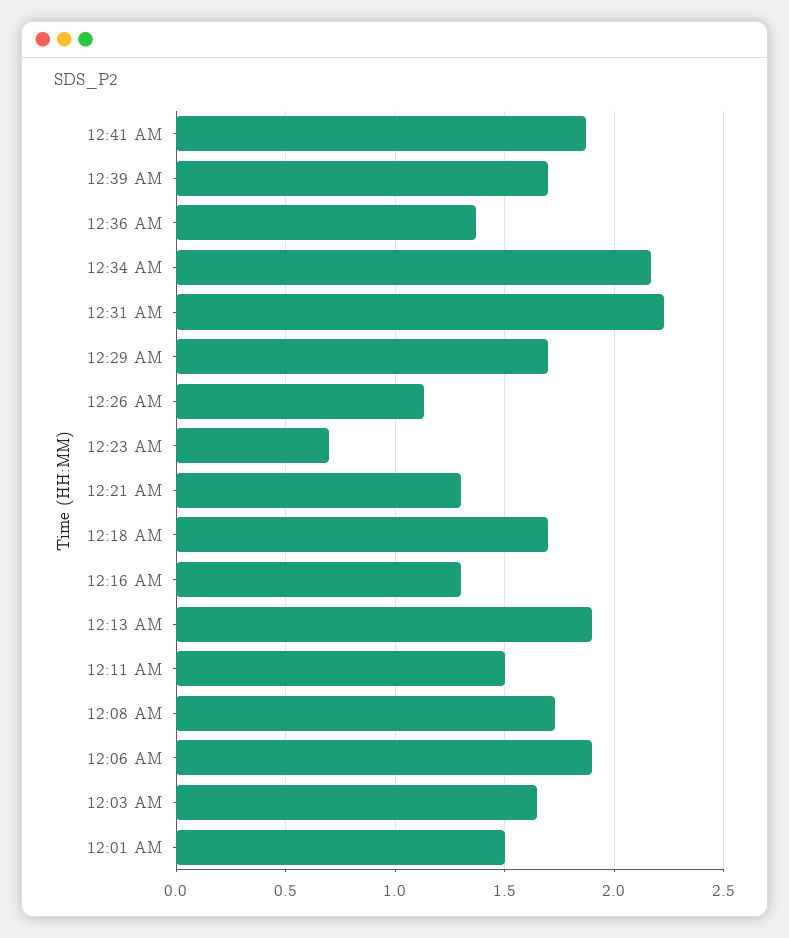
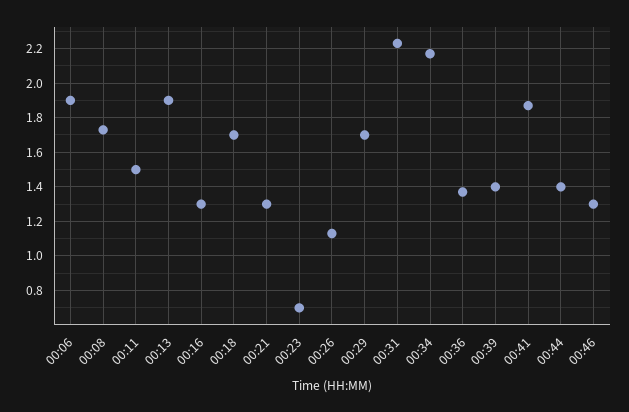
12:39 AM: 1.7 -> 1.4
12:03 AM: 1.65 -> none
12:01 AM: 1.5 -> none
00:44: none -> 1.4
00:46: none -> 1.3

